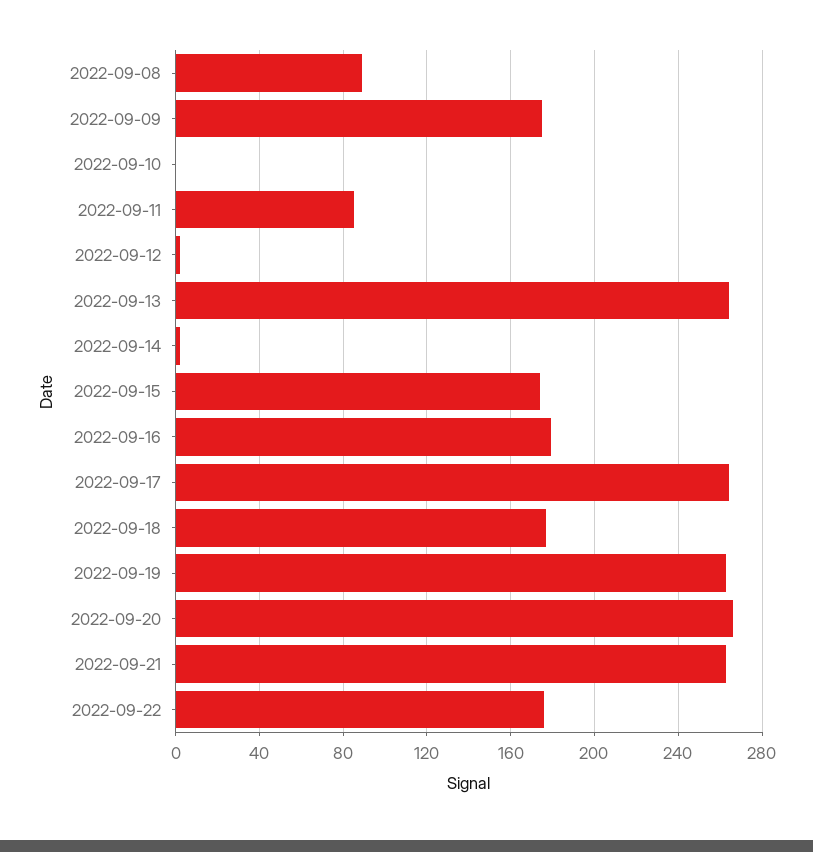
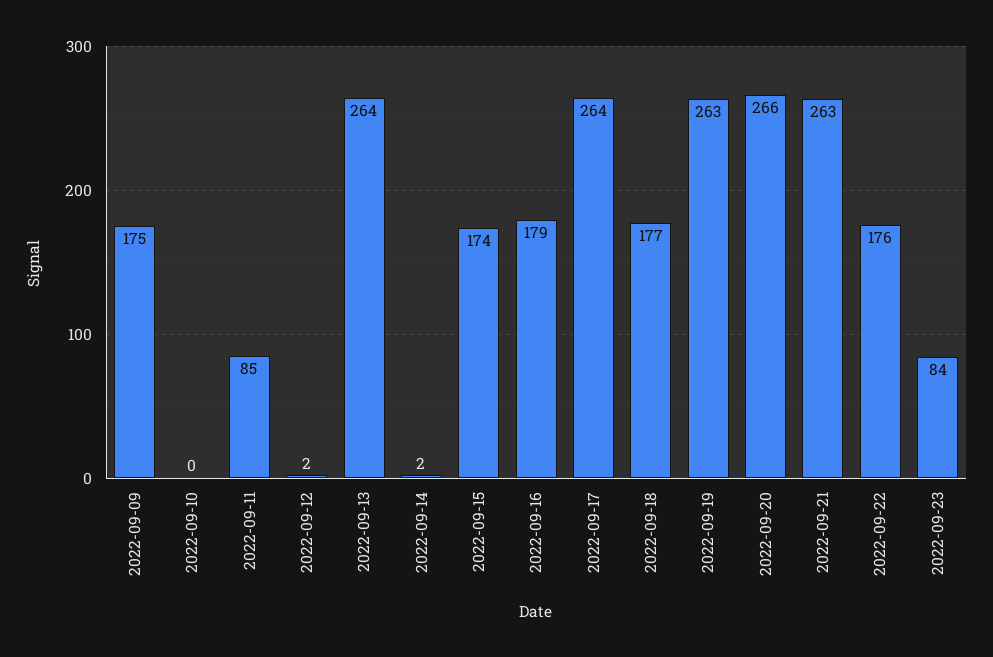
2022-09-08: 90 -> none
2022-09-23: none -> 84

